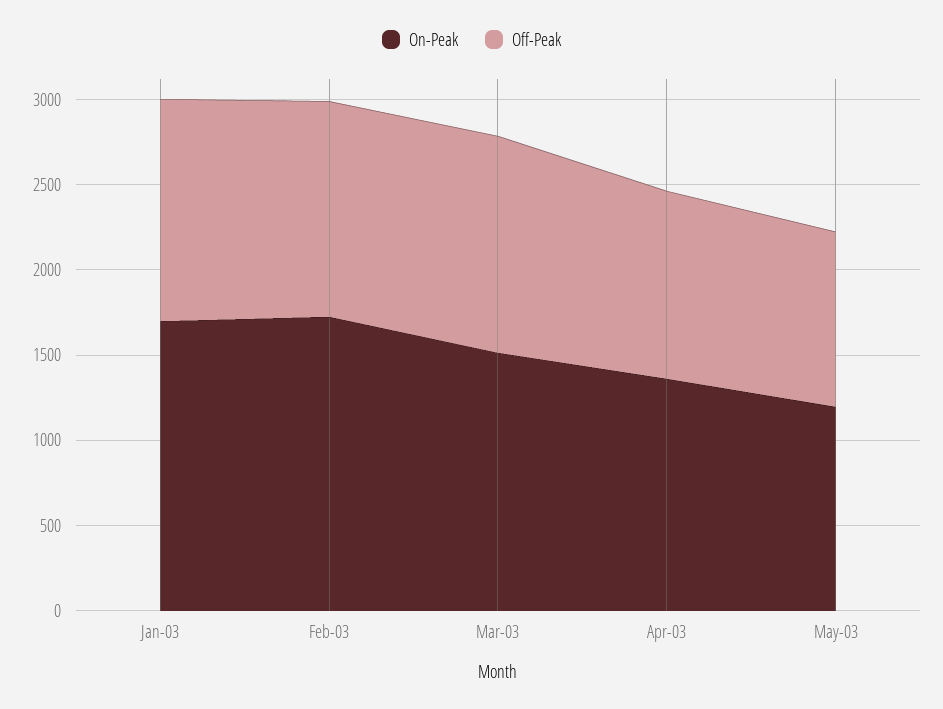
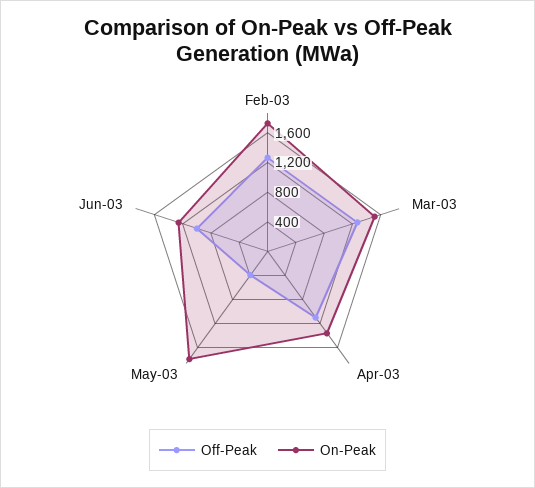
On-Peak, Jan-03: 1700 -> none
Off-Peak, Jan-03: 1300 -> none
On-Peak, May-03: 1200 -> 1800
Off-Peak, May-03: 1000 -> 400
Off-Peak, Jun-03: none -> 1000
On-Peak, Jun-03: none -> 1200

